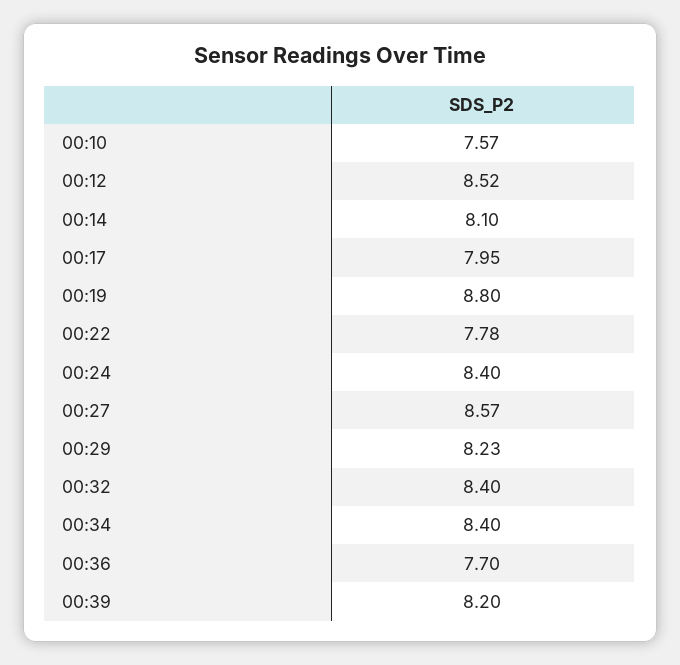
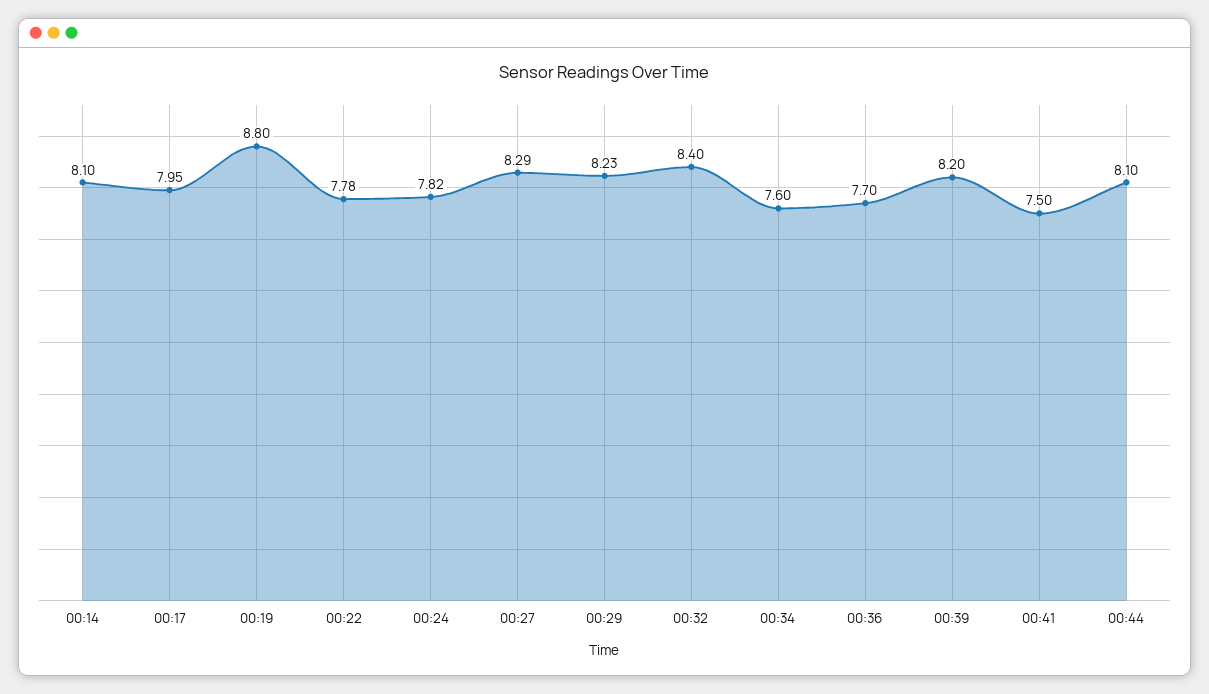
00:10: 7.57 -> none
00:12: 8.52 -> none
00:24: 8.4 -> 7.82
00:27: 8.57 -> 8.29
00:34: 8.4 -> 7.6
00:41: none -> 7.5
00:44: none -> 8.1

